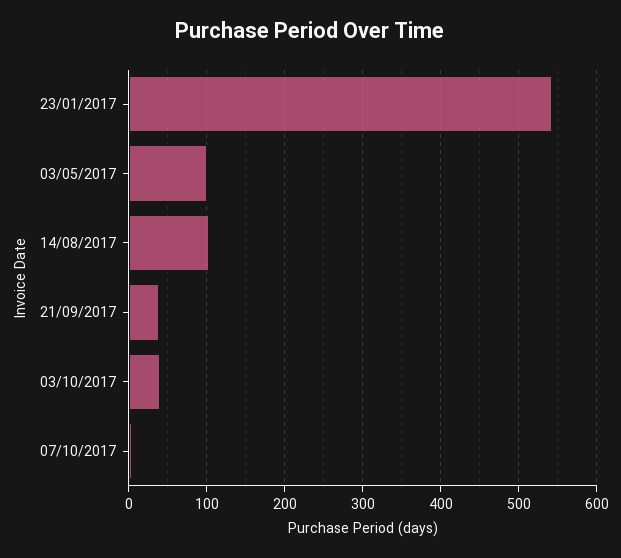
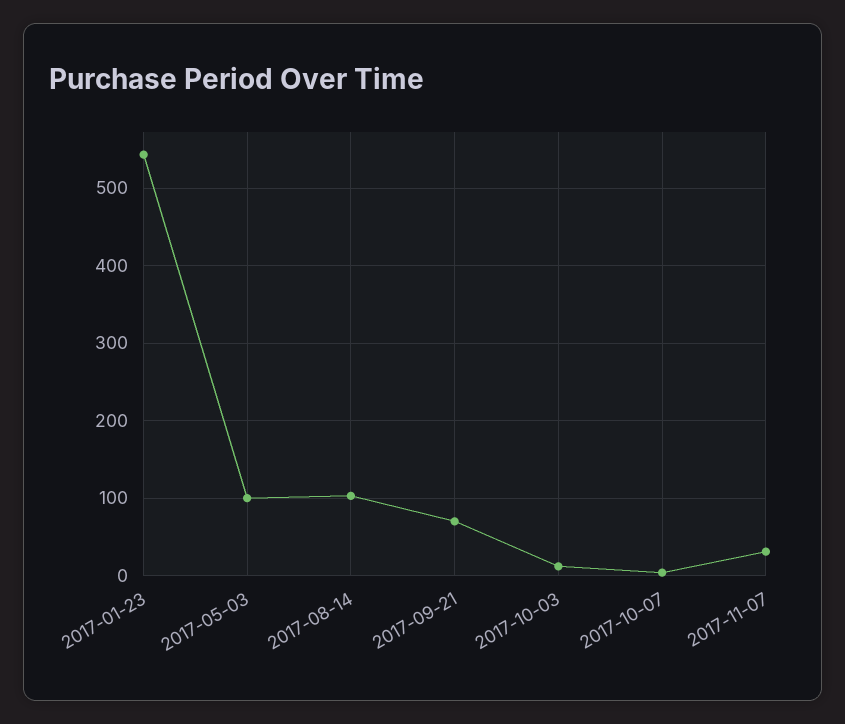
21/09/2017: 40 -> 70
03/10/2017: 40 -> 10
2017-11-07: none -> 30

